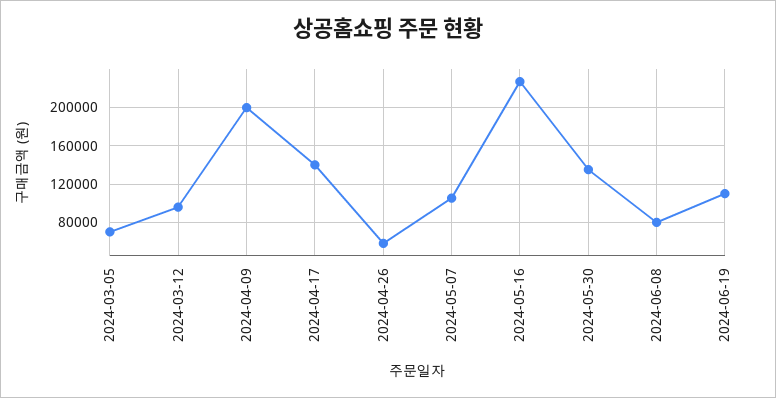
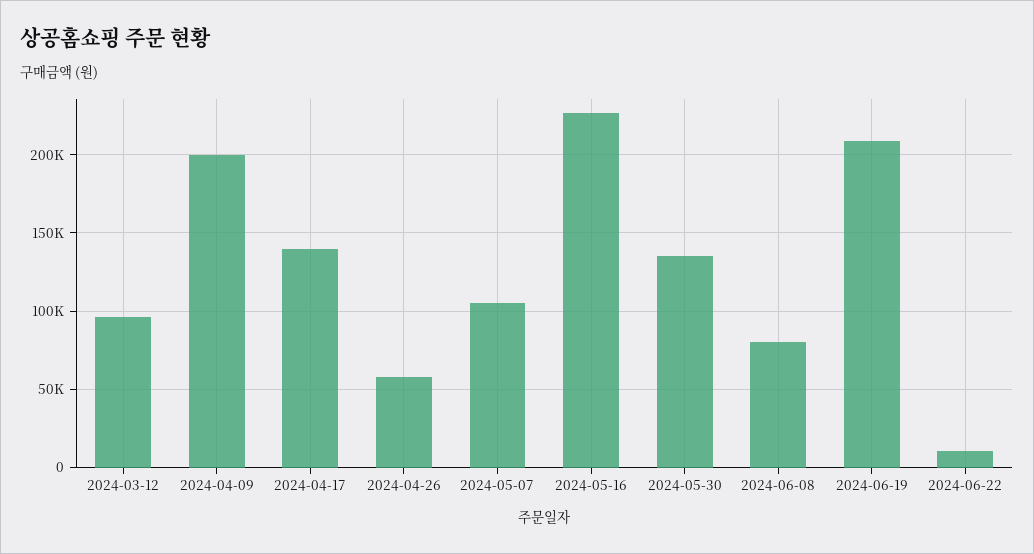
2024-03-05: 70000 -> none
2024-06-19: 110000 -> 210000
2024-06-22: none -> 10000

